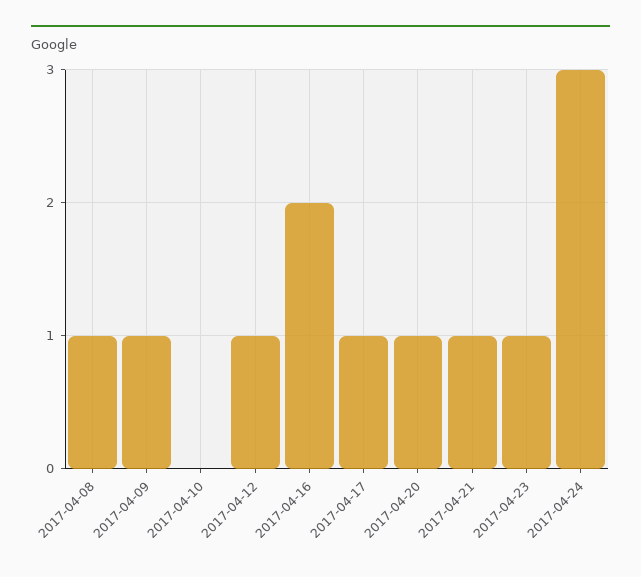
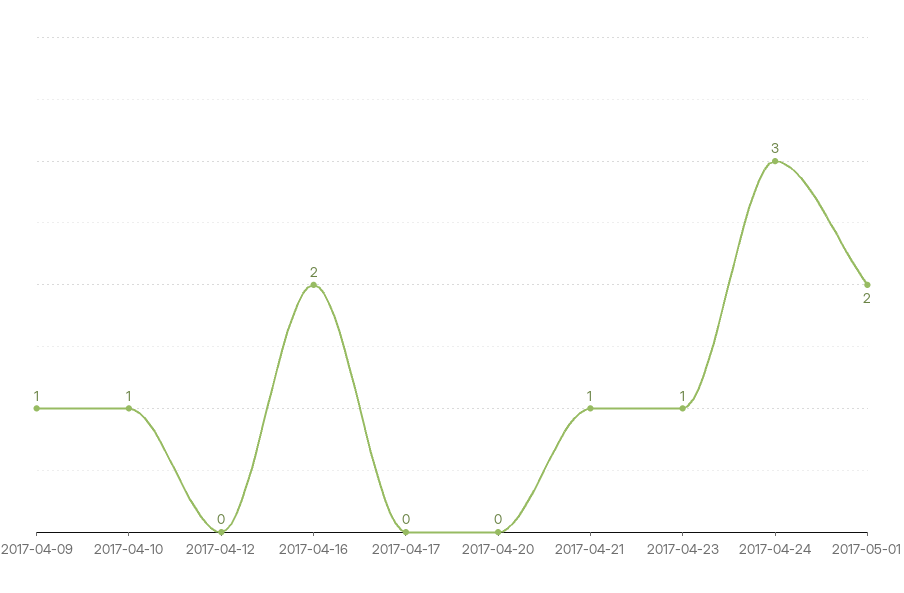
2017-04-08: 1 -> none
2017-04-10: 0 -> 1
2017-04-12: 1 -> 0
2017-04-17: 1 -> 0
2017-04-20: 1 -> 0
2017-05-01: none -> 2

